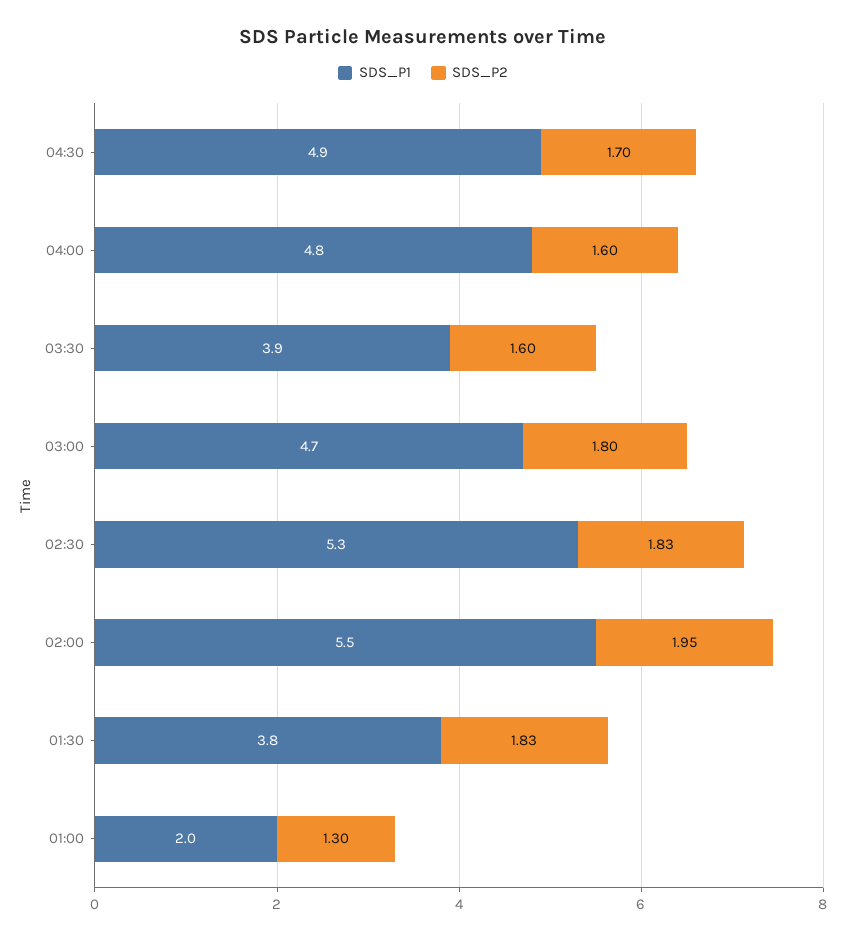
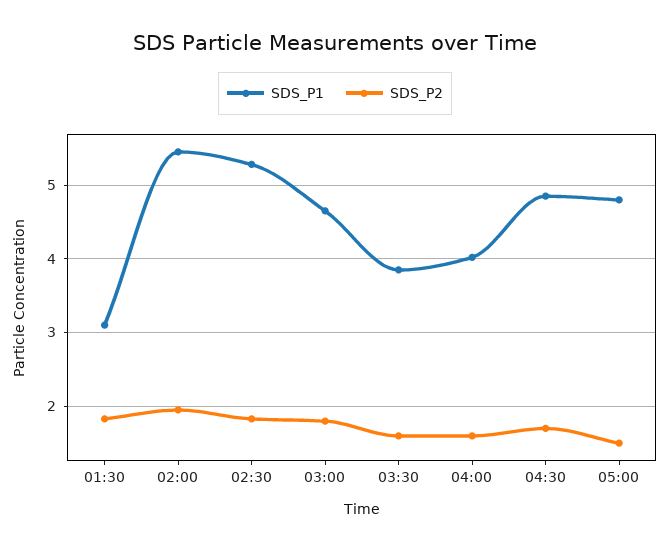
SDS_P1, 04:00: 4.8 -> 4
SDS_P1, 01:30: 3.8 -> 3.1
SDS_P1, 01:00: 2 -> none
SDS_P2, 01:00: 1.3 -> none
SDS_P1, 05:00: none -> 4.8
SDS_P2, 05:00: none -> 1.5

